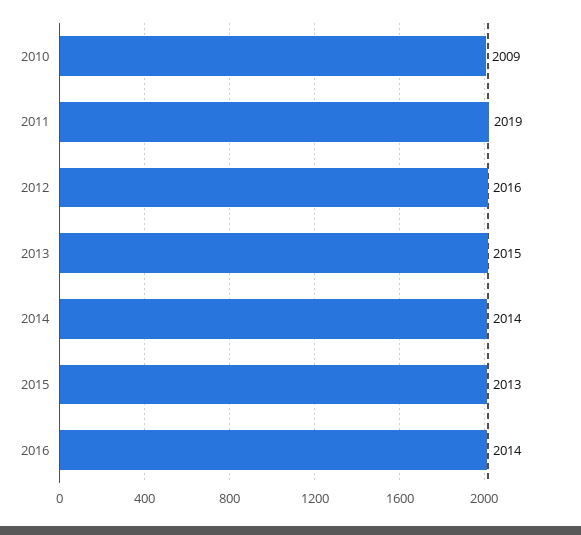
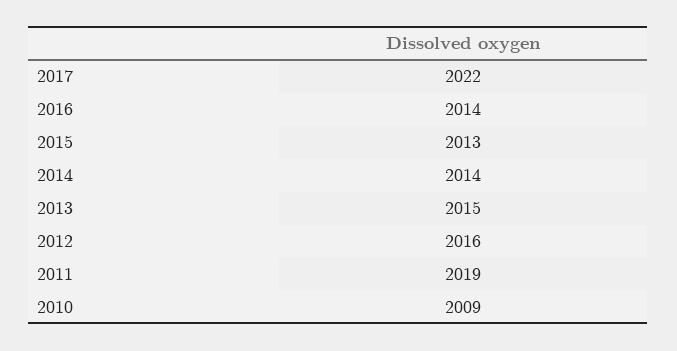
2017: none -> 2022

